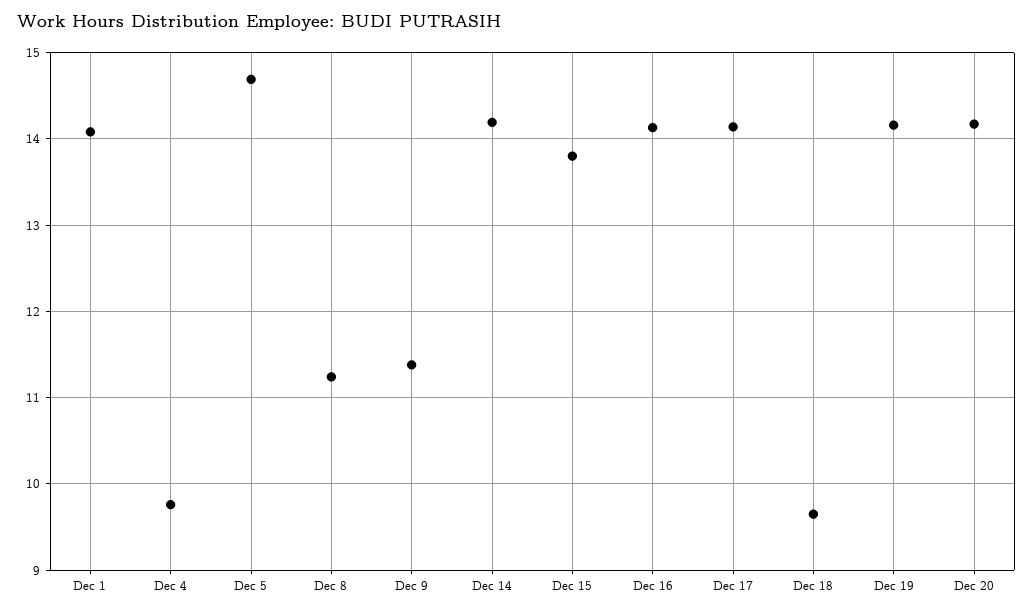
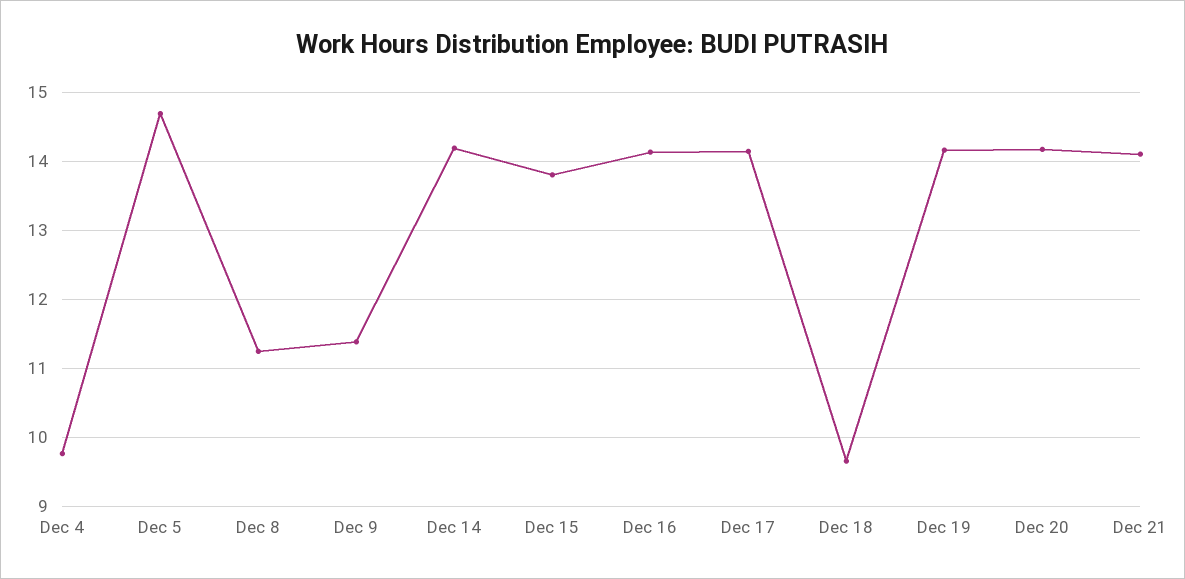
Dec 1: 14.1 -> none
Dec 21: none -> 14.1

